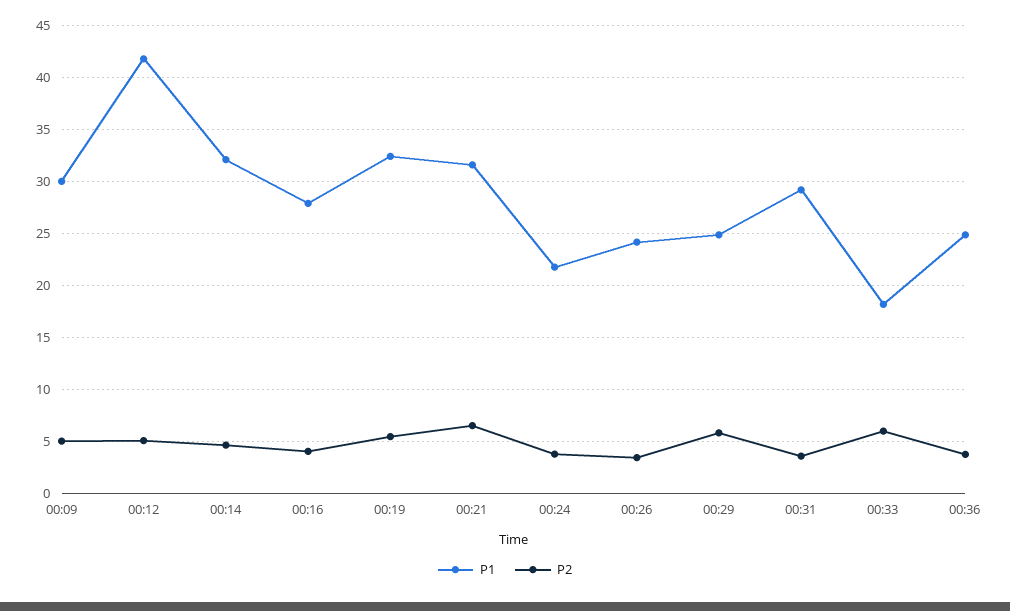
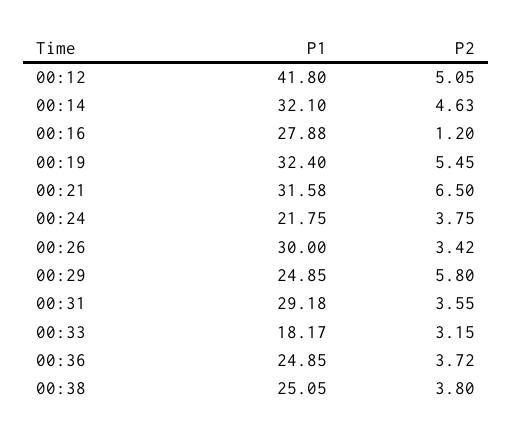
P1, 00:09: 30 -> none
P2, 00:09: 5 -> none
P2, 00:16: 4 -> 1.2
P1, 00:26: 24 -> 30
P2, 00:33: 6 -> 3.15
P1, 00:38: none -> 25.05
P2, 00:38: none -> 3.8

